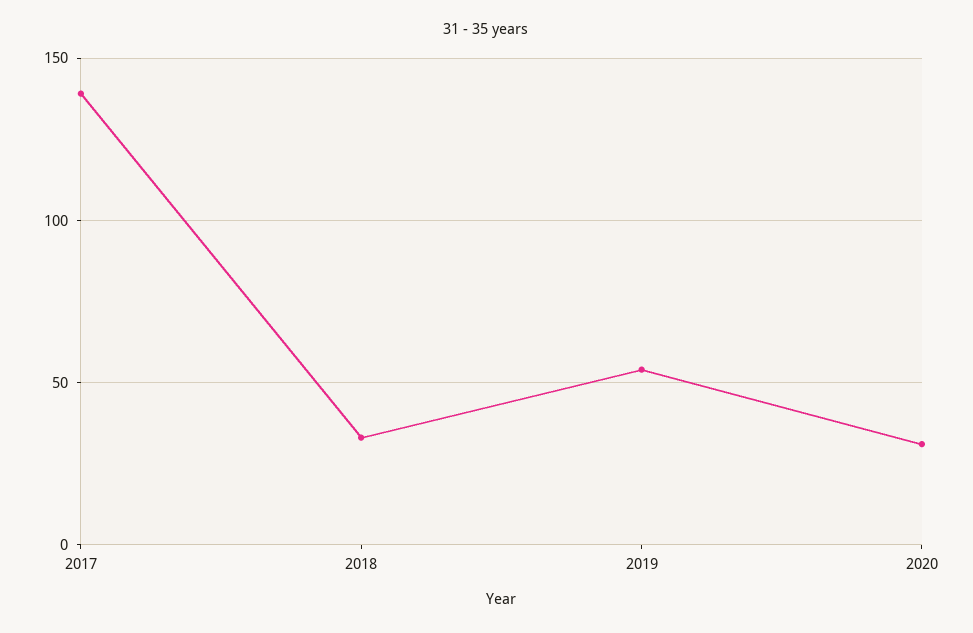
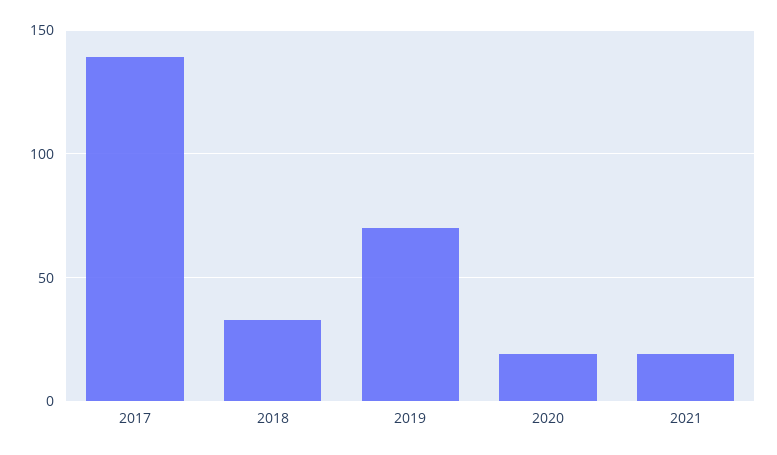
2019: 55 -> 70
2020: 30 -> 20
2021: none -> 20

